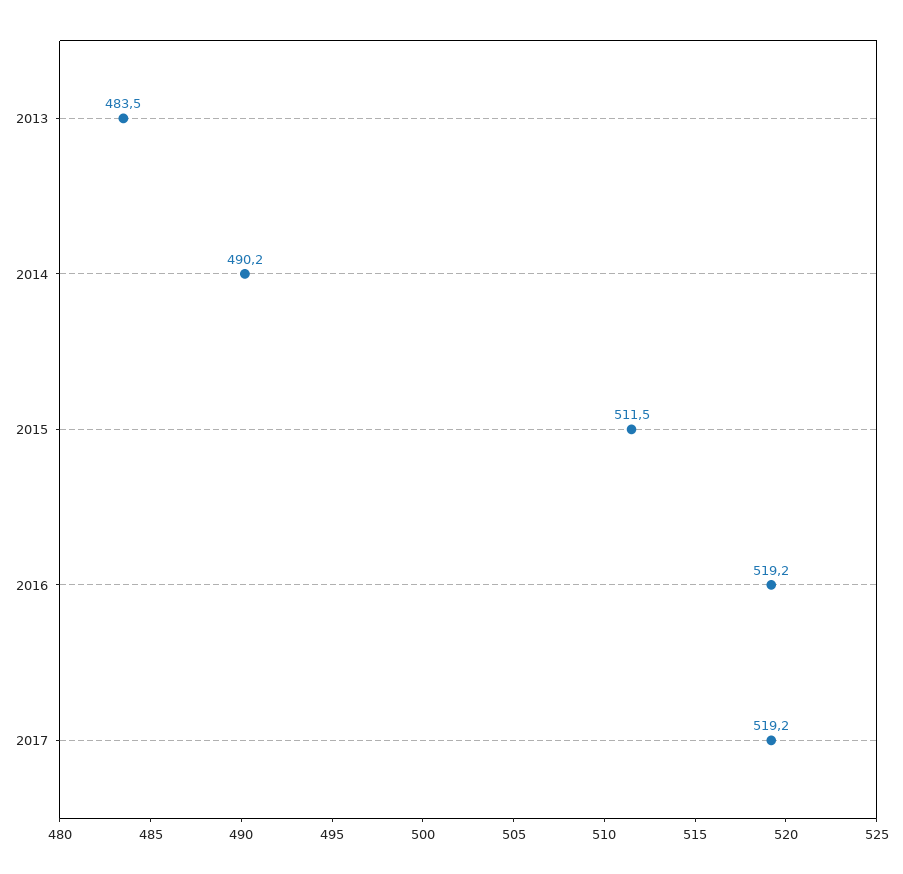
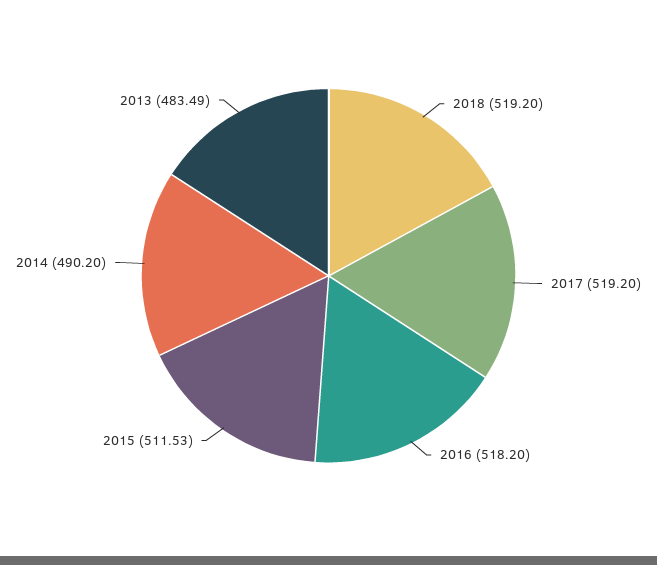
2016: 519.2 -> 518.2
2018: none -> 519.2

